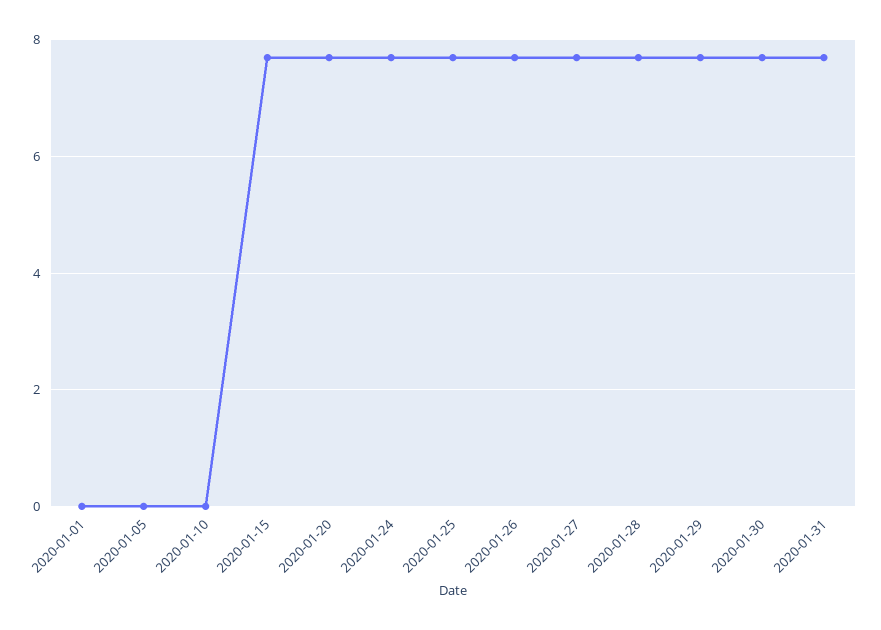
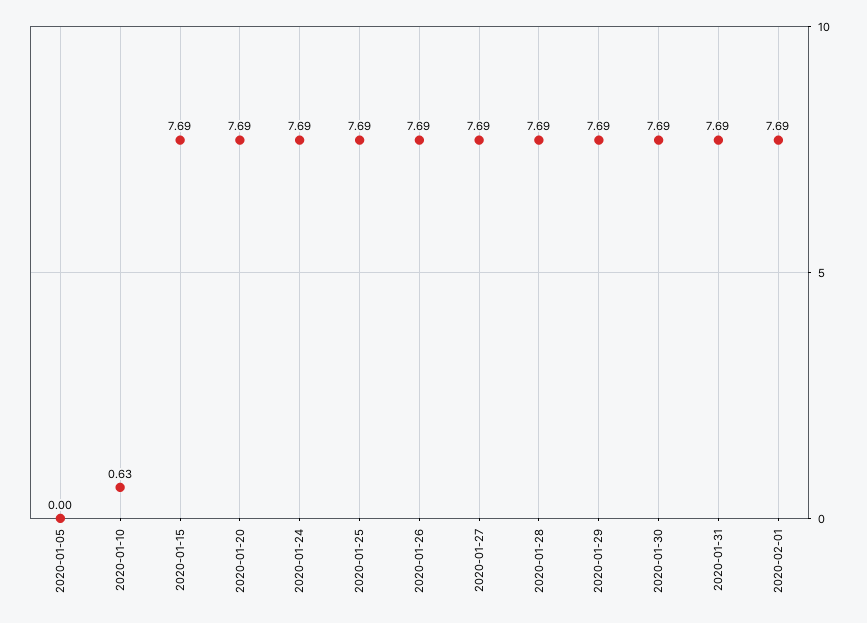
2020-01-01: 0 -> none
2020-01-10: 0 -> 0.63
2020-02-01: none -> 7.69

